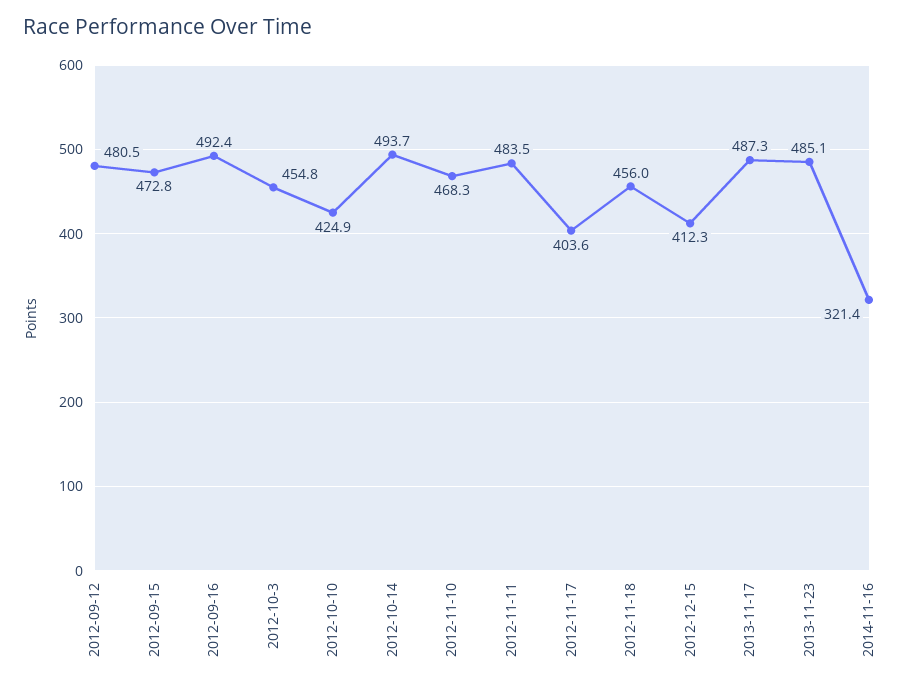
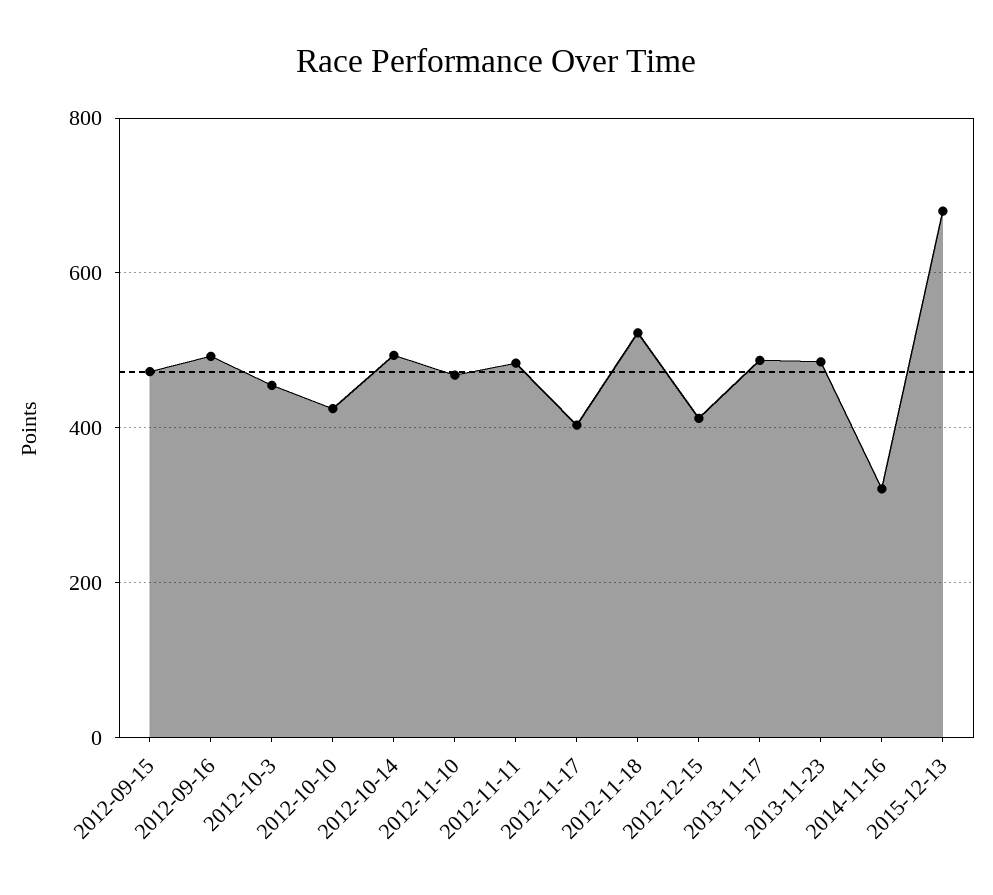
2012-09-12: 480.5 -> none
2012-11-18: 456 -> 520
2015-12-13: none -> 680

